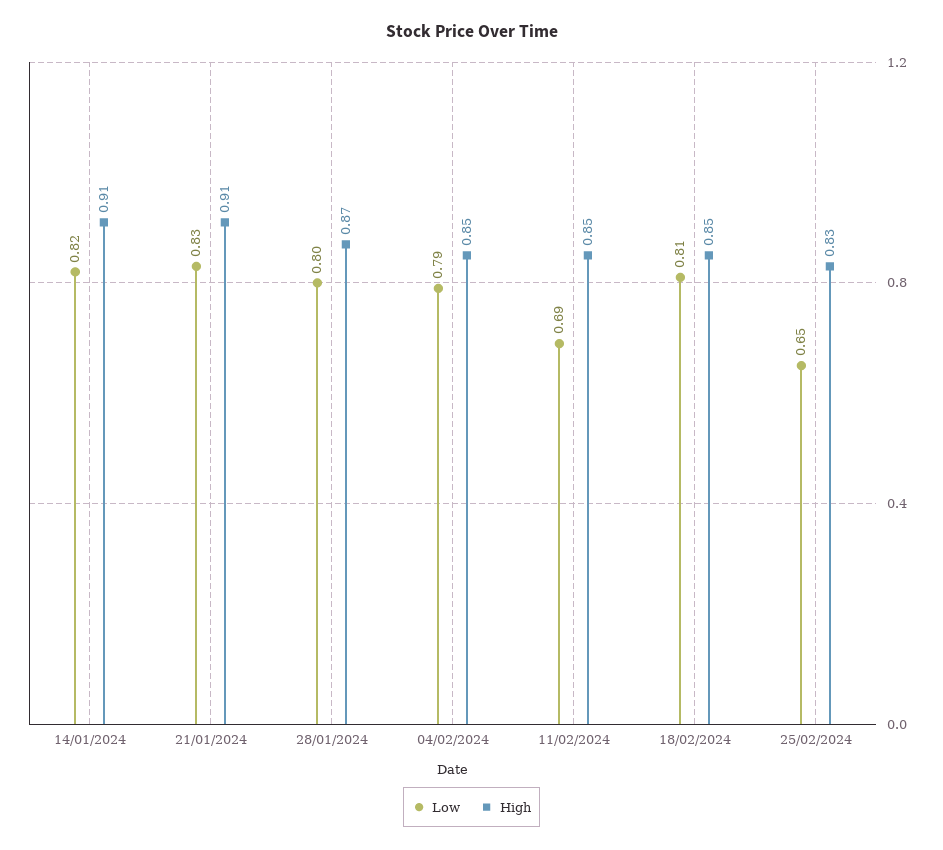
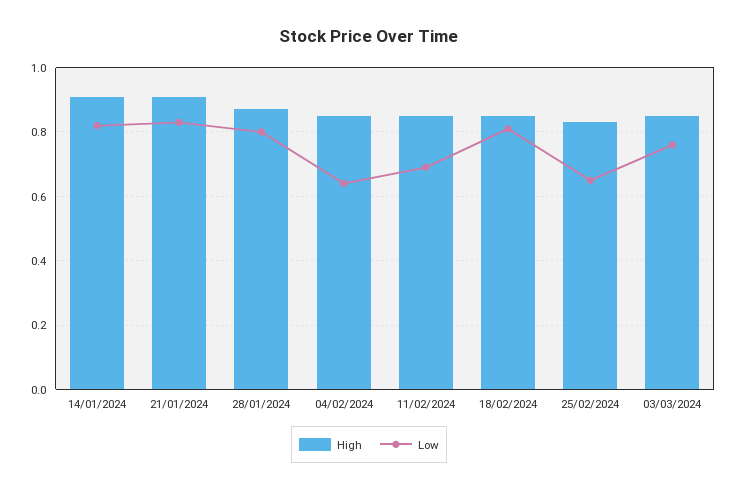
Low, 04/02/2024: 0.79 -> 0.65
High, 03/03/2024: none -> 0.85
Low, 03/03/2024: none -> 0.75

